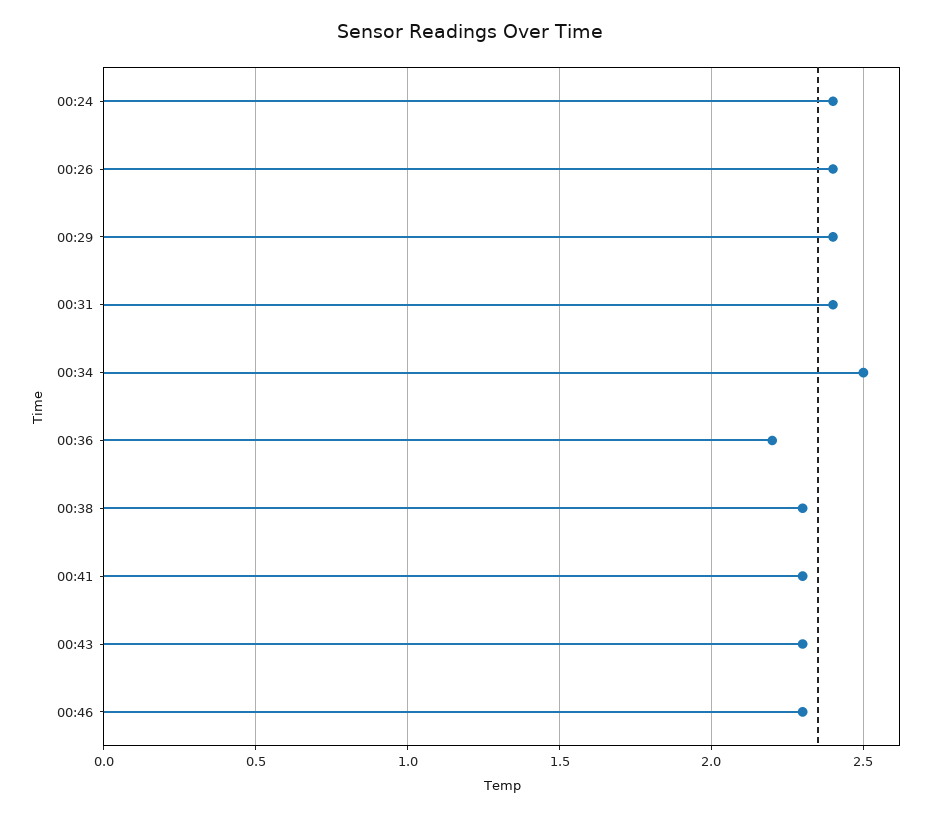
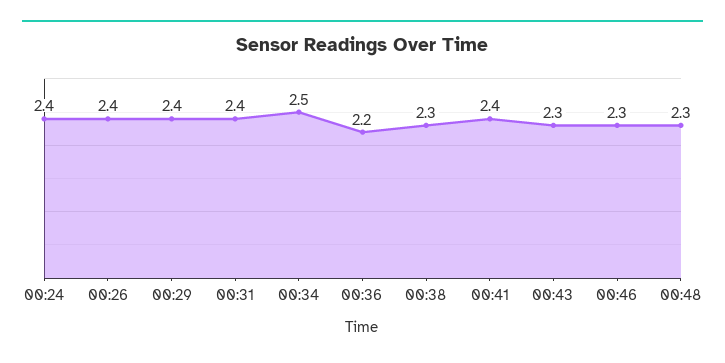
00:41: 2.3 -> 2.4
00:48: none -> 2.3

